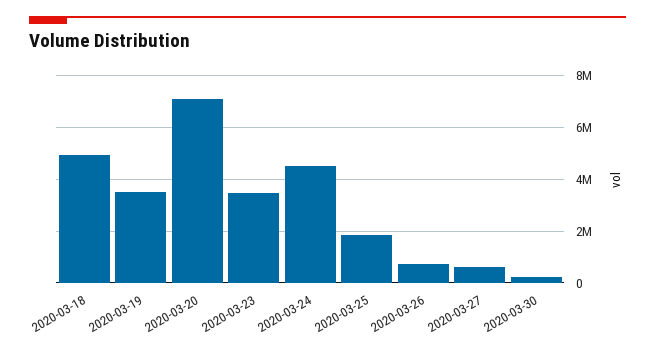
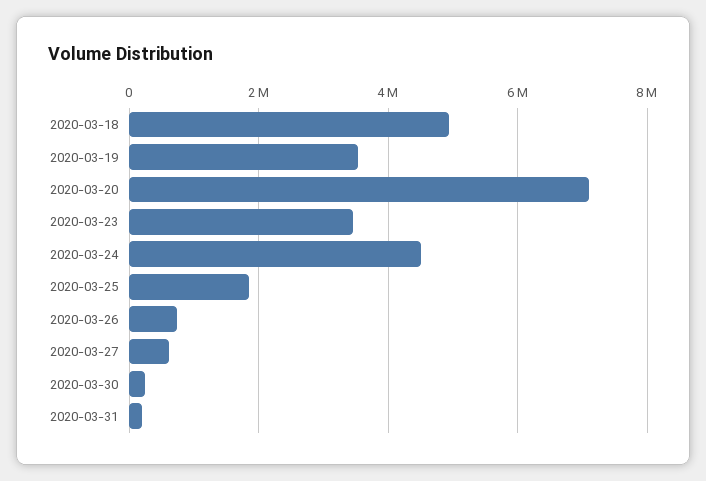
2020-03-31: none -> 200000

